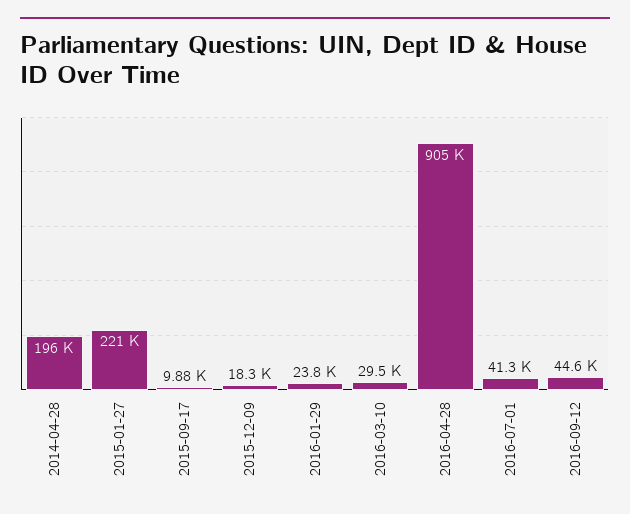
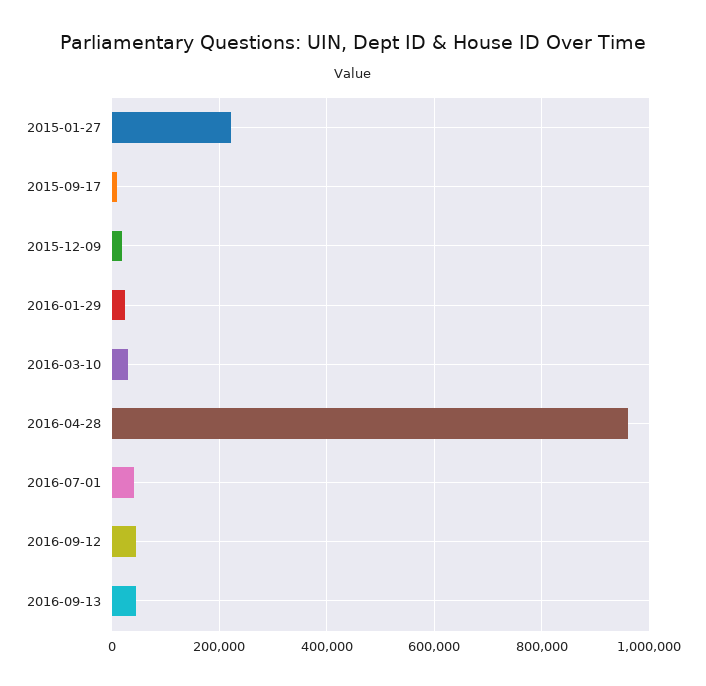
2014-04-28: 196000 -> none
2016-04-28: 905000 -> 960000
2016-09-13: none -> 40000

